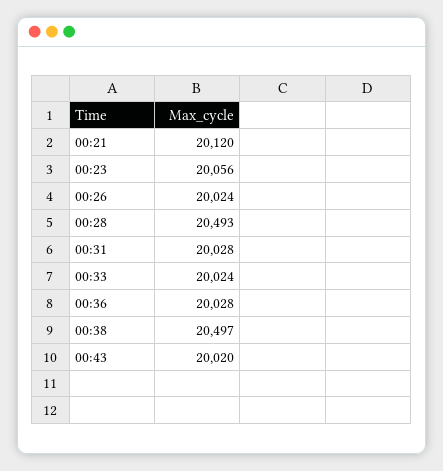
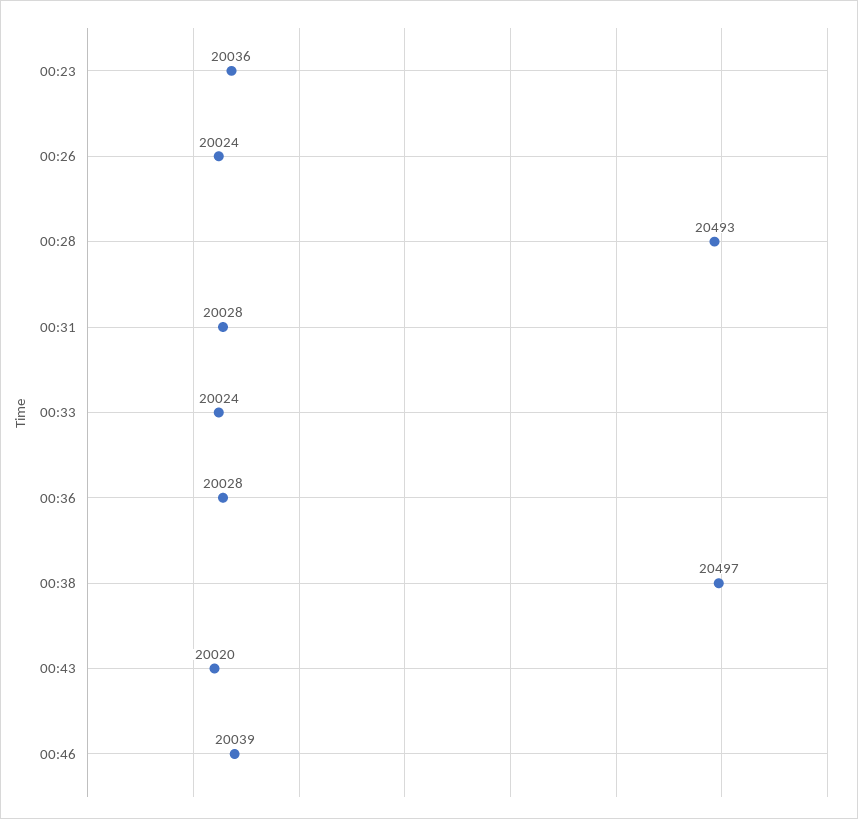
00:21: 20120 -> none
00:23: 20056 -> 20036
00:46: none -> 20039

